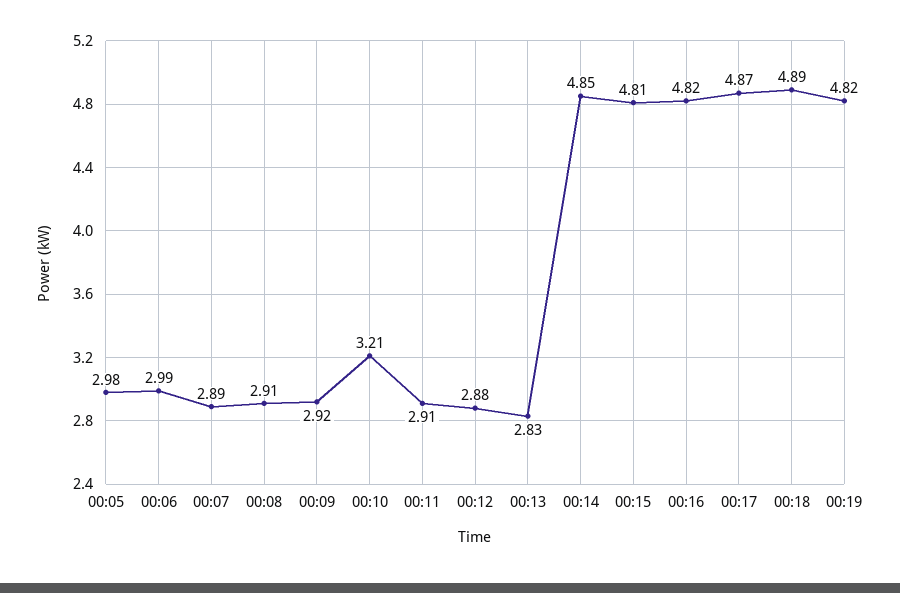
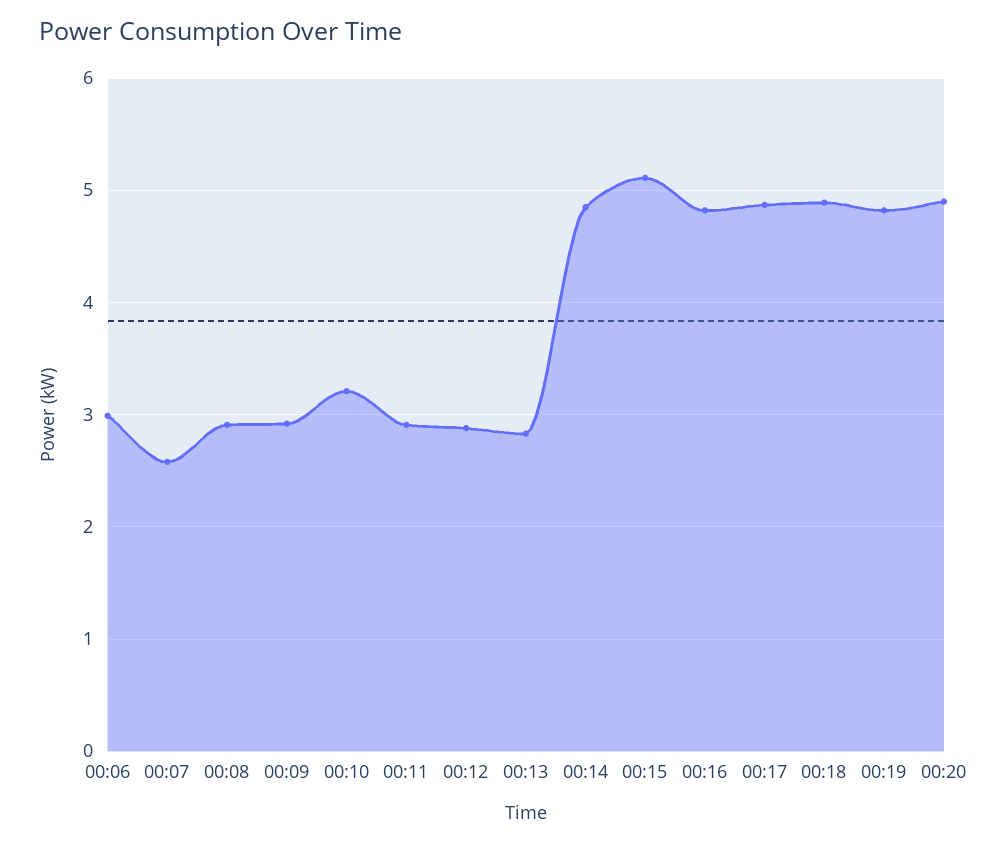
00:05: 2.98 -> none
00:07: 2.89 -> 2.6
00:15: 4.81 -> 5.1
00:20: none -> 4.9

